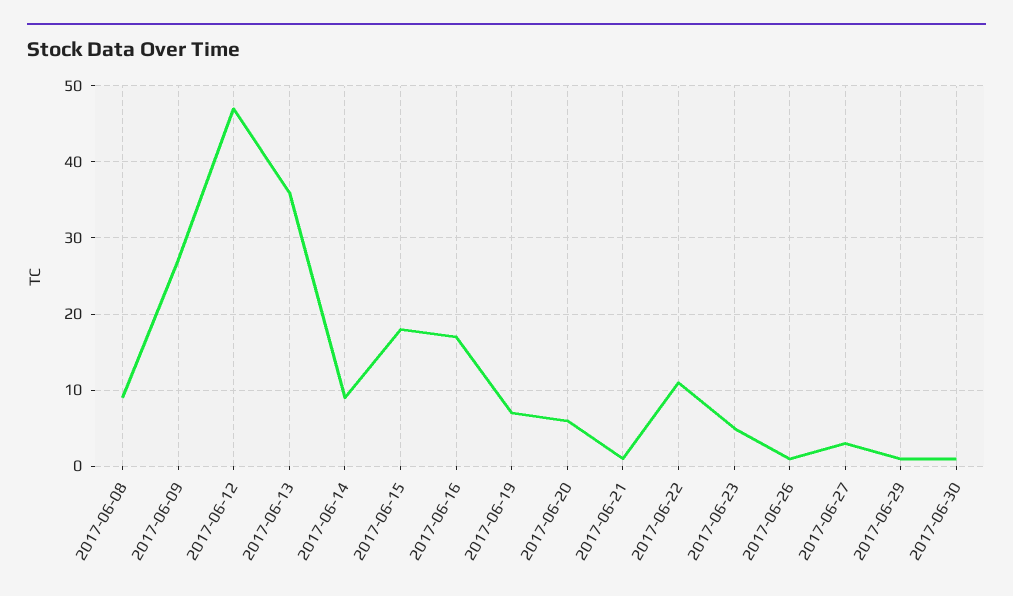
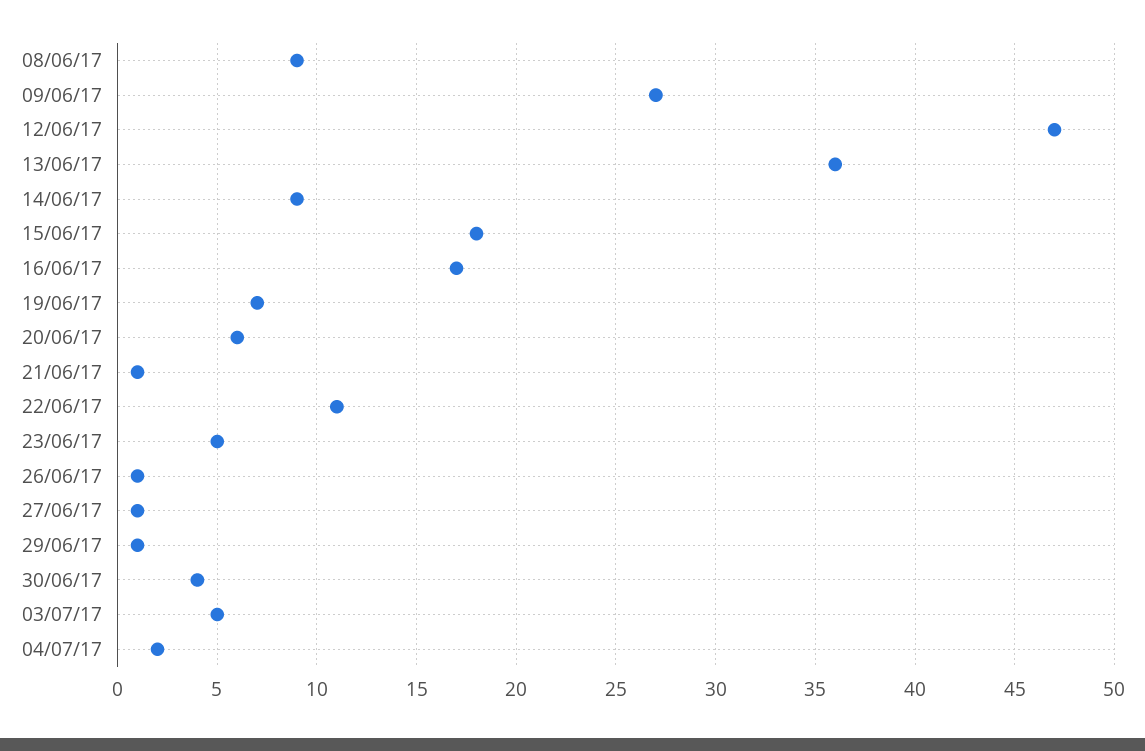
2017-06-27: 3 -> 1
2017-06-30: 1 -> 4
03/07/17: none -> 5
04/07/17: none -> 2

